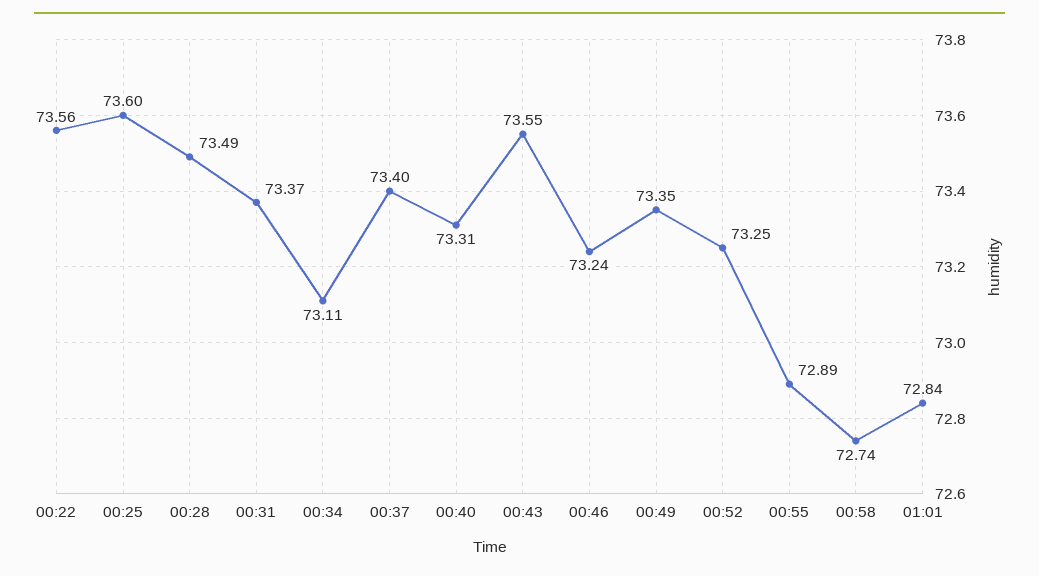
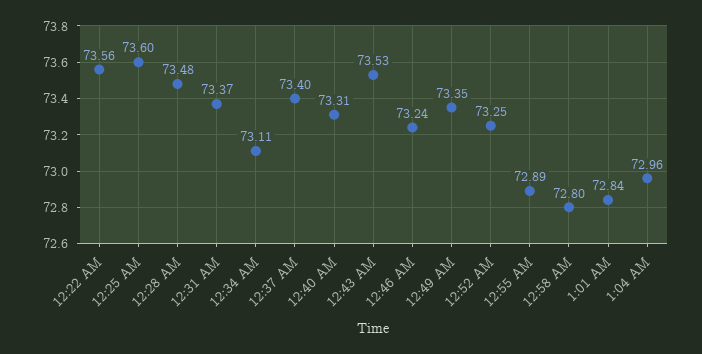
00:28: 73.49 -> 73.48
00:43: 73.55 -> 73.53
00:58: 72.74 -> 72.8
1:04 AM: none -> 72.96

